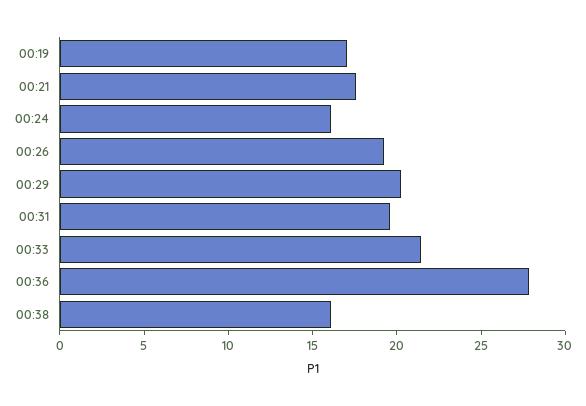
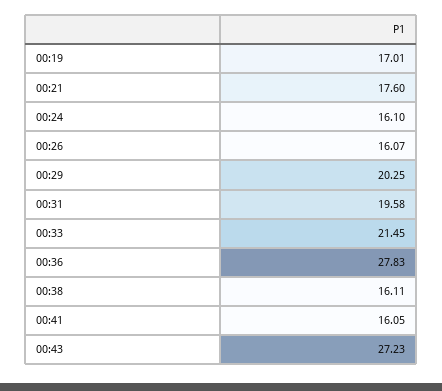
00:26: 19 -> 16.07
00:41: none -> 16.05
00:43: none -> 27.23

